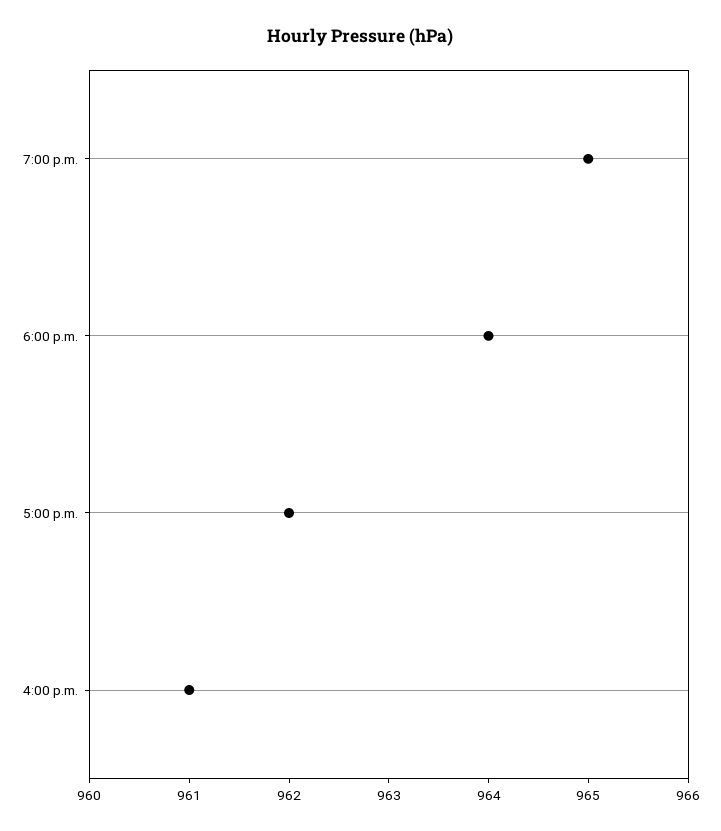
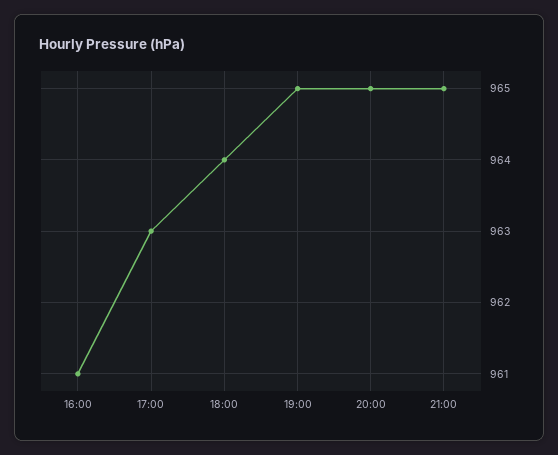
5:00 p.m.: 962 -> 963
20:00: none -> 965
21:00: none -> 965

